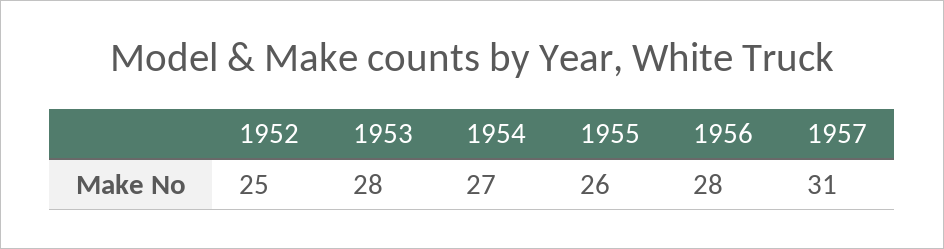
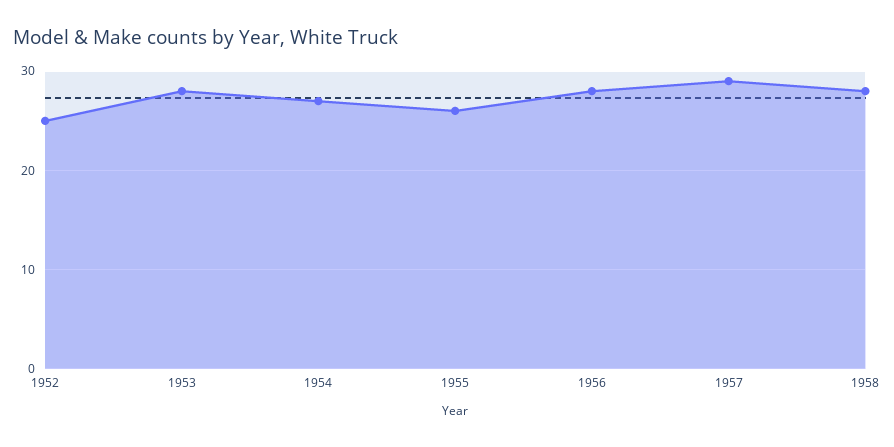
1957: 31 -> 29
1958: none -> 28

